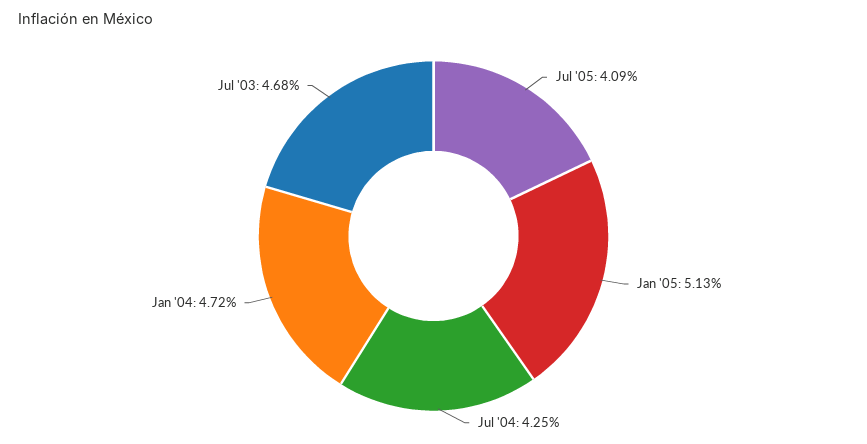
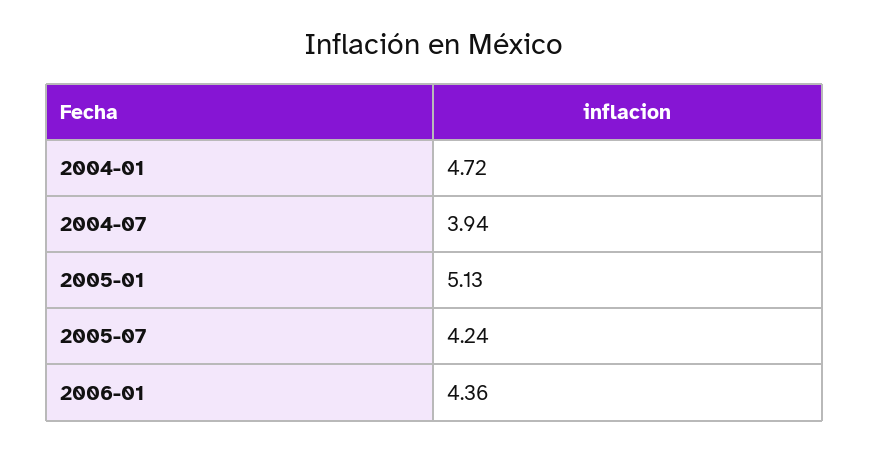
Jul '05: 4.09 -> 4.24
Jul '04: 4.25 -> 3.94
Jul '03: 4.68 -> none
2006-01: none -> 4.36

